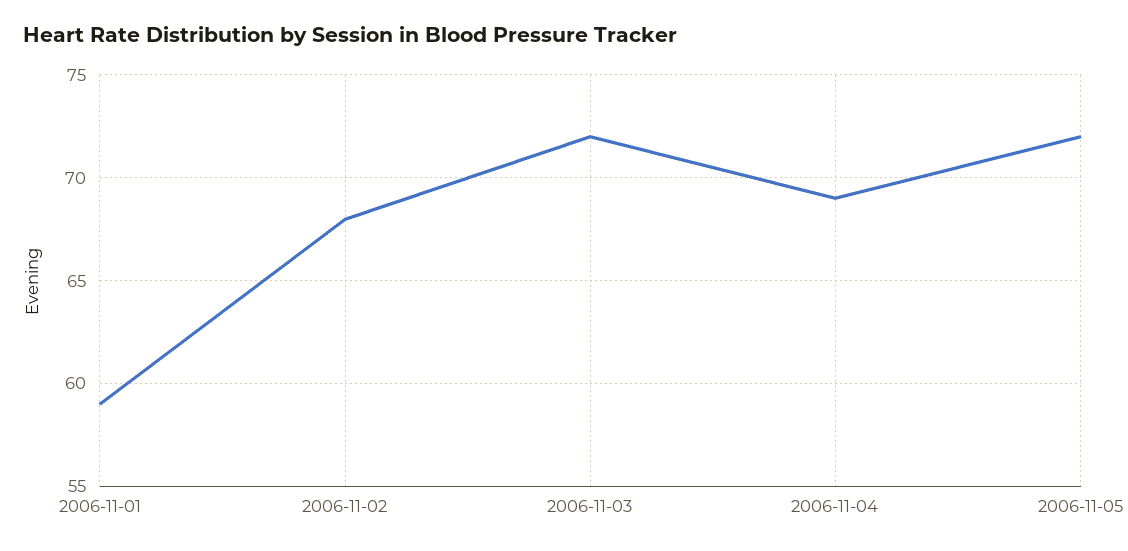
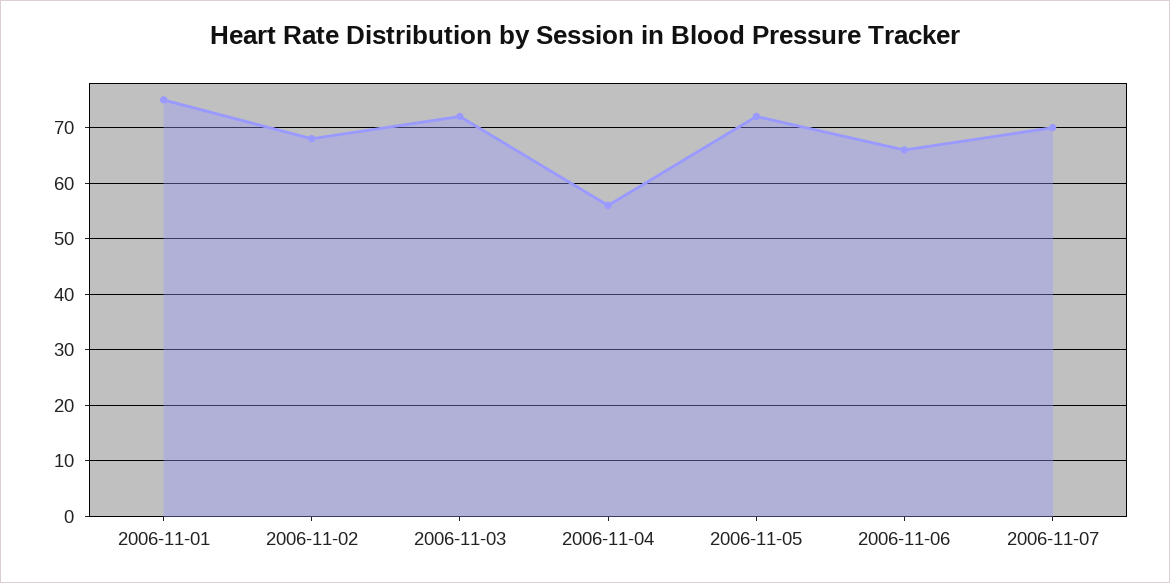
2006-11-01: 59 -> 75
2006-11-04: 69 -> 55
2006-11-06: none -> 65
2006-11-07: none -> 70

